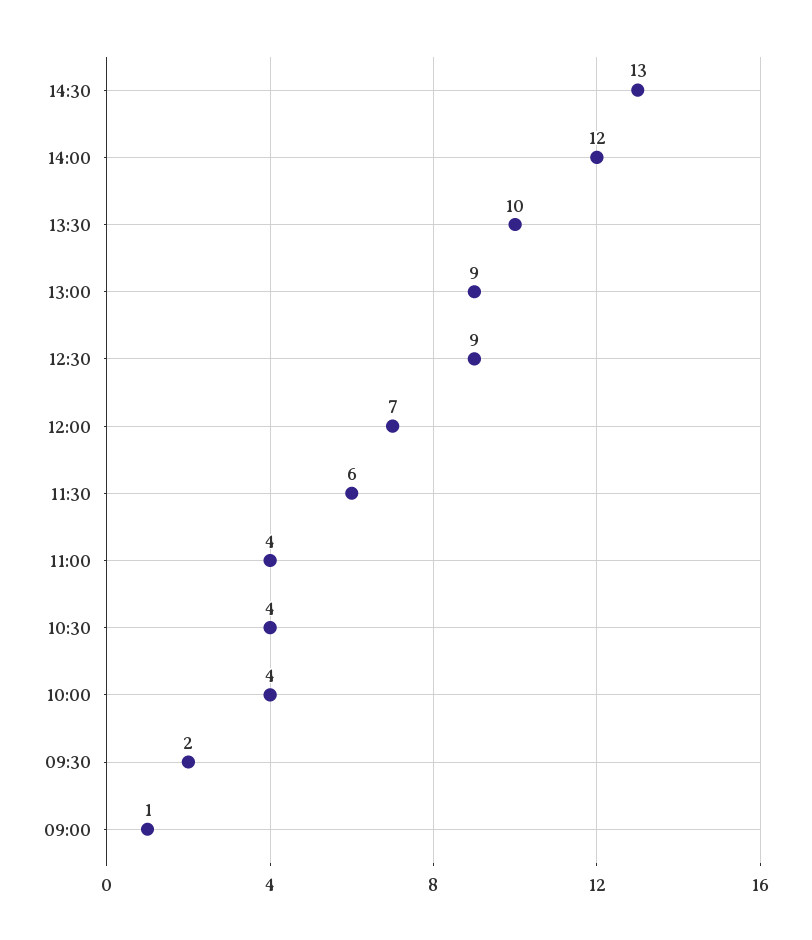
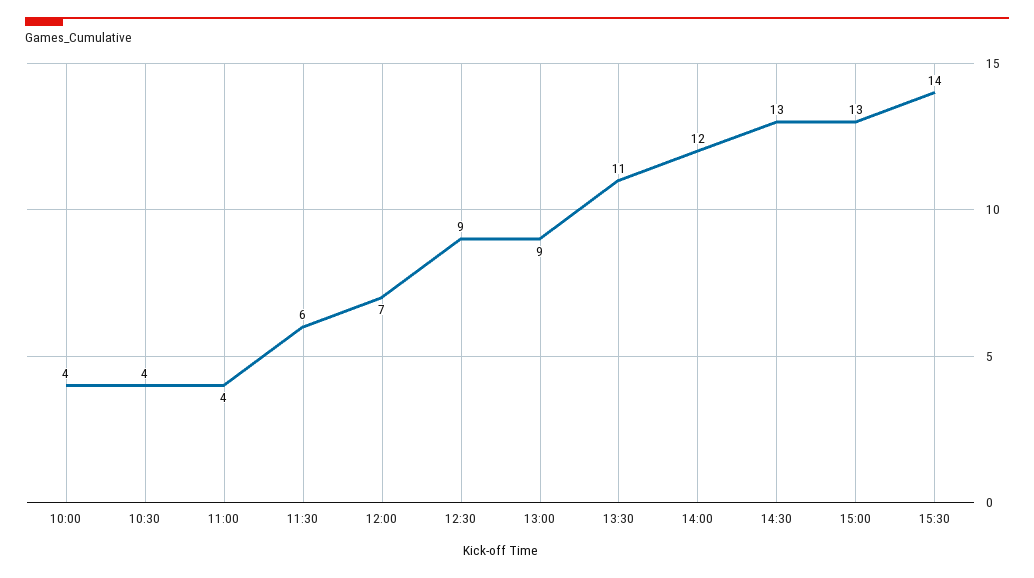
13:30: 10 -> 11
09:30: 2 -> none
09:00: 1 -> none
15:00: none -> 13
15:30: none -> 14

